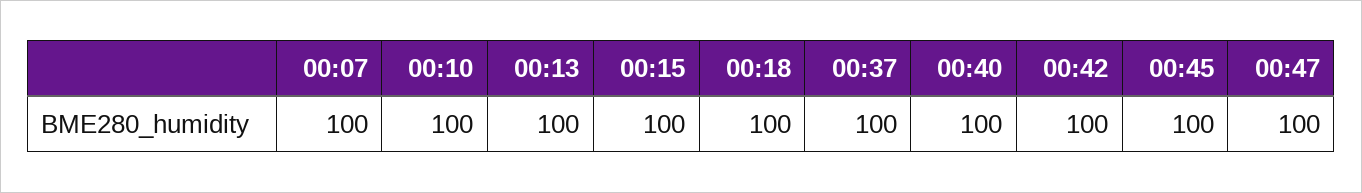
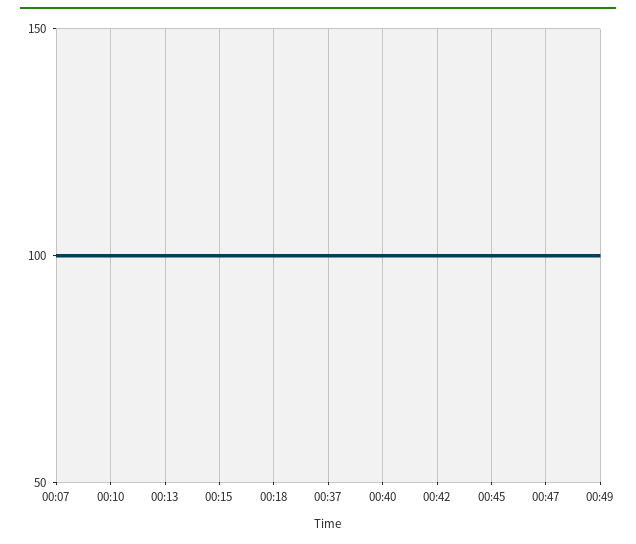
00:49: none -> 100

